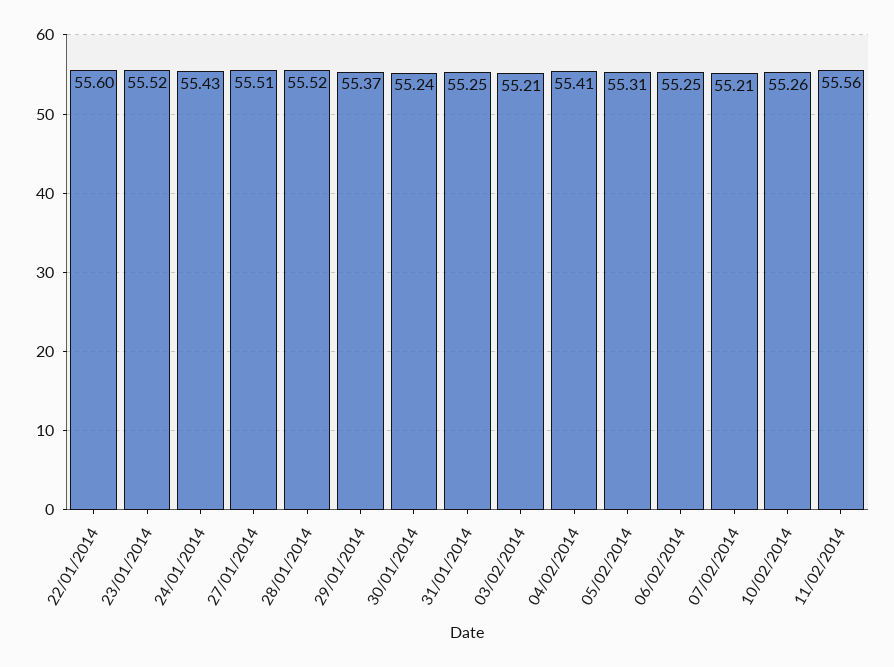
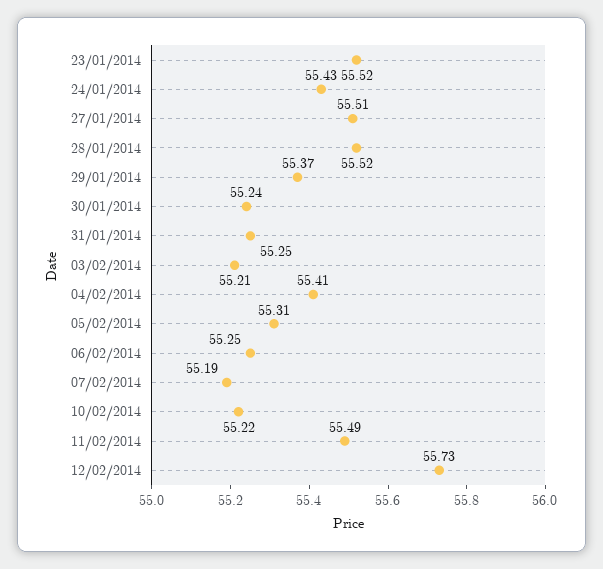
22/01/2014: 55.6 -> none
07/02/2014: 55.21 -> 55.19
10/02/2014: 55.26 -> 55.22
11/02/2014: 55.56 -> 55.49
12/02/2014: none -> 55.73

